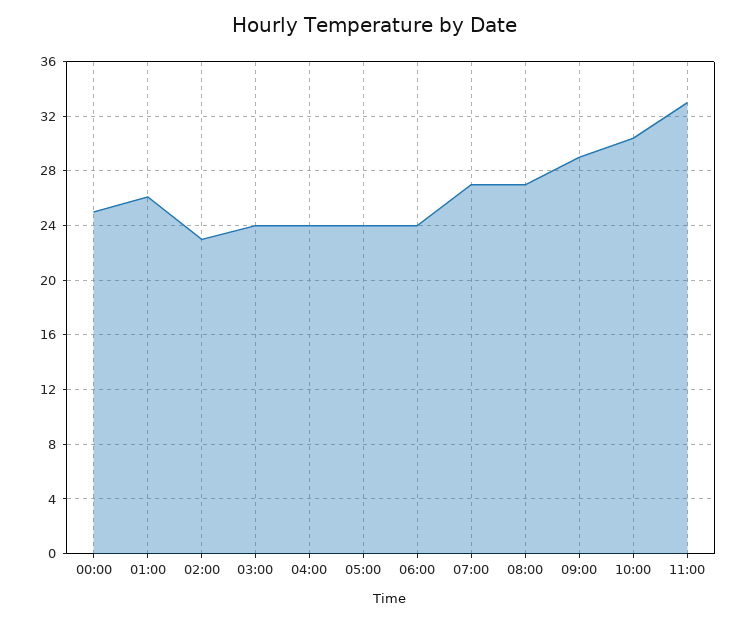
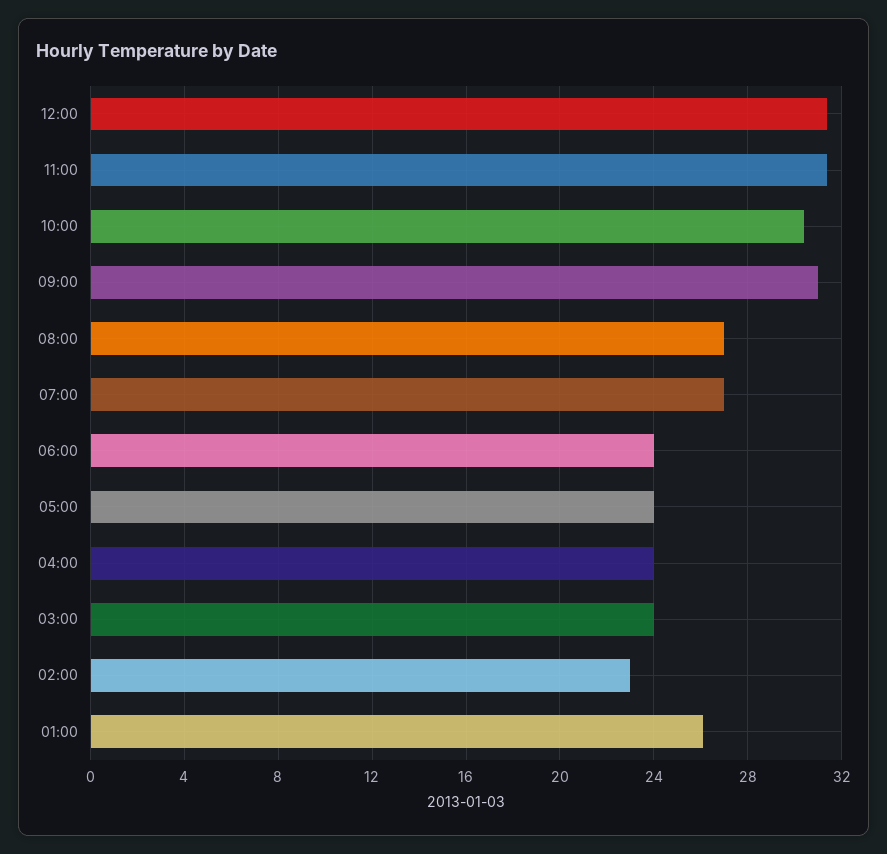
00:00: 25 -> none
09:00: 29 -> 31
11:00: 33 -> 31.5
12:00: none -> 31.5

